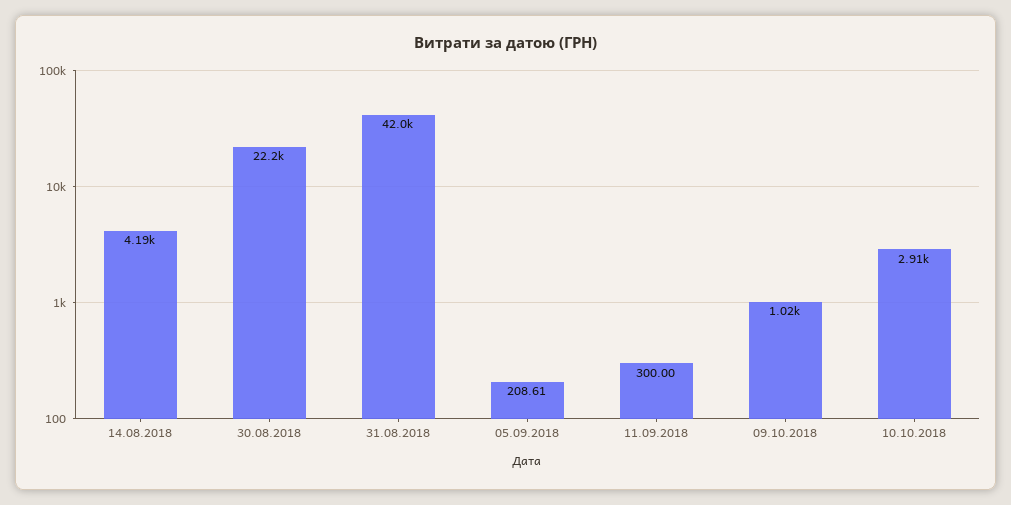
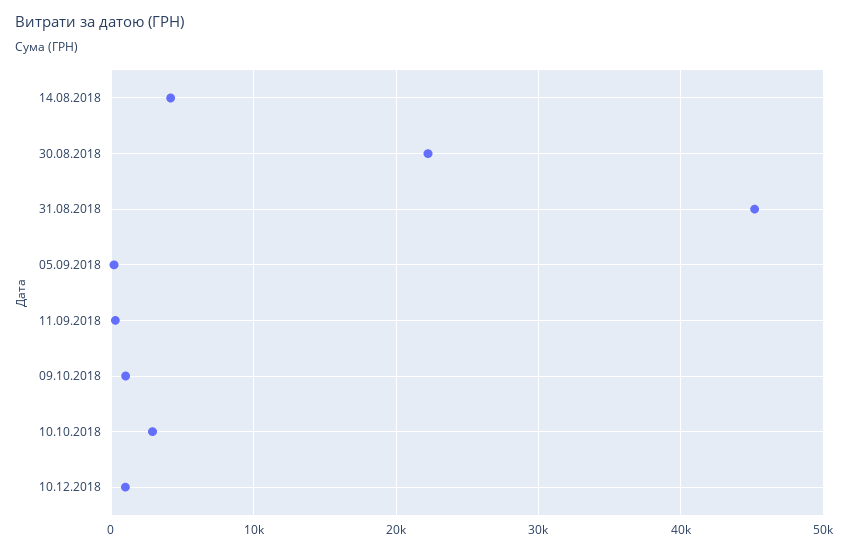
31.08.2018: 42000 -> 45000
10.12.2018: none -> 1000

